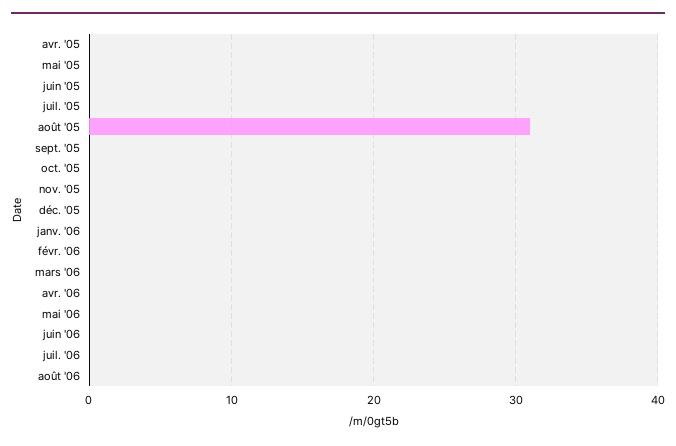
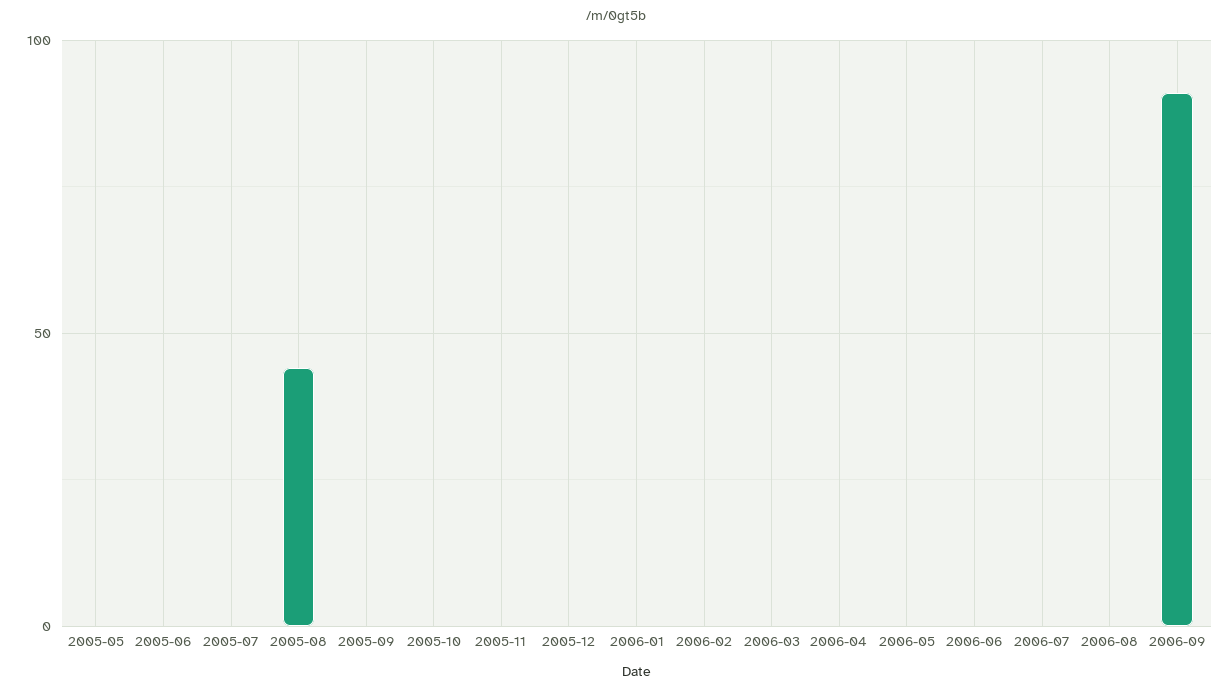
avr. '05: 0 -> none
août '05: 31 -> 45
2006-09: none -> 90

